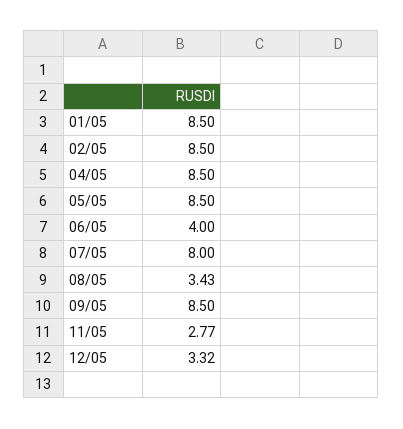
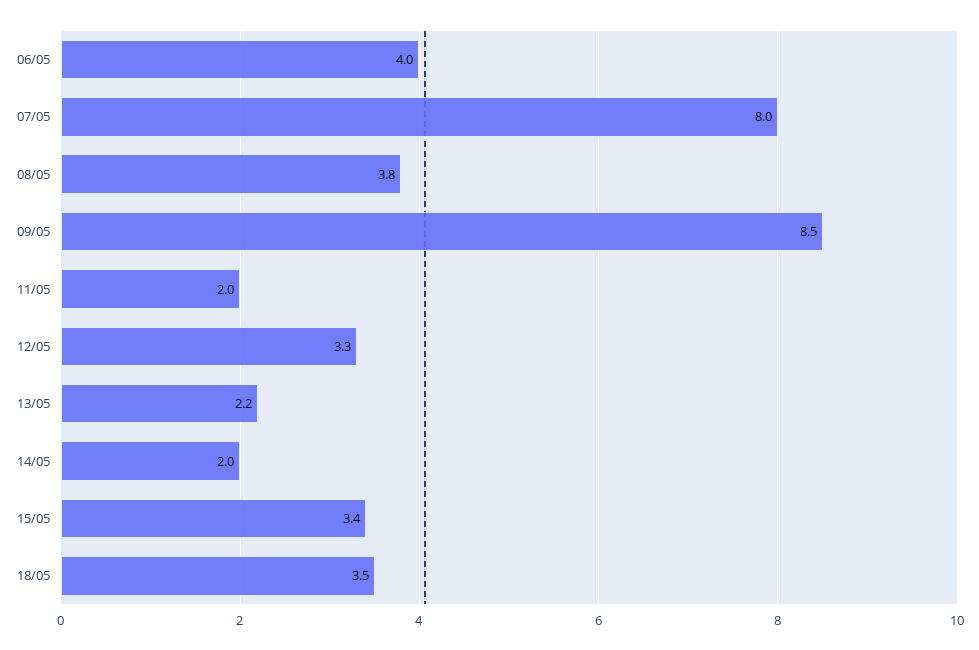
01/05: 8.5 -> none
02/05: 8.5 -> none
04/05: 8.5 -> none
05/05: 8.5 -> none
08/05: 3.43 -> 3.8
11/05: 2.77 -> 2
13/05: none -> 2.2
14/05: none -> 2
15/05: none -> 3.4
18/05: none -> 3.5

